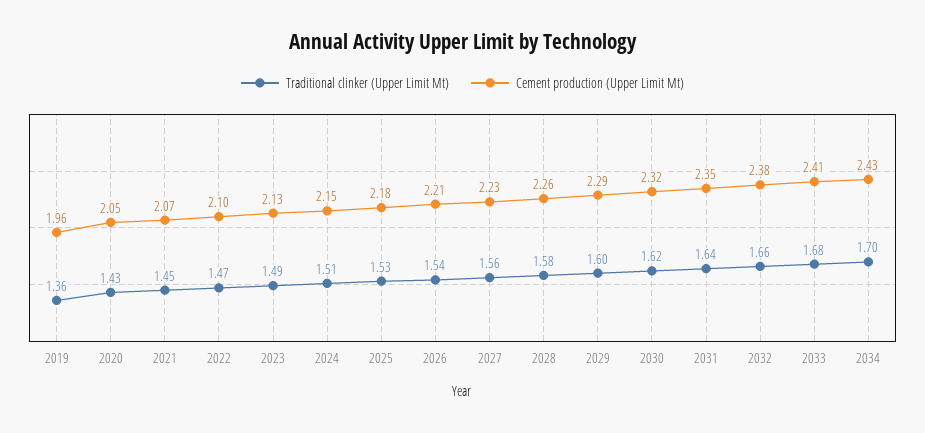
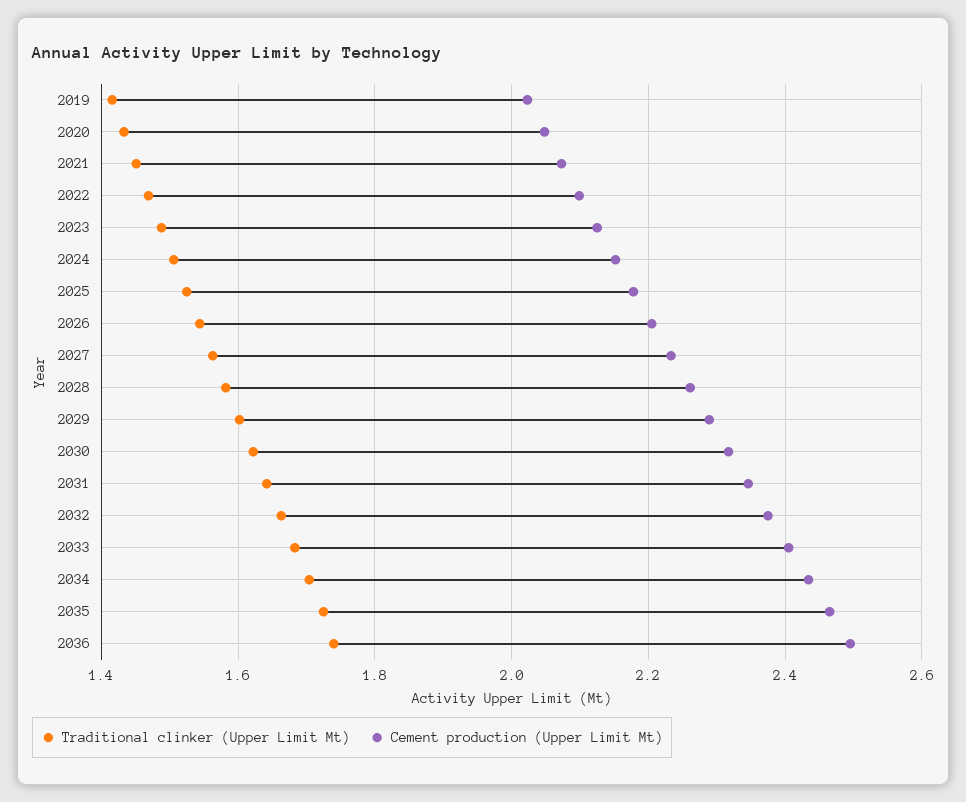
Traditional clinker (Upper Limit Mt), 2019: 1.36 -> 1.42
Cement production (Upper Limit Mt), 2019: 1.96 -> 2.02
Traditional clinker (Upper Limit Mt), 2035: none -> 1.72
Cement production (Upper Limit Mt), 2035: none -> 2.46
Traditional clinker (Upper Limit Mt), 2036: none -> 1.74
Cement production (Upper Limit Mt), 2036: none -> 2.5

